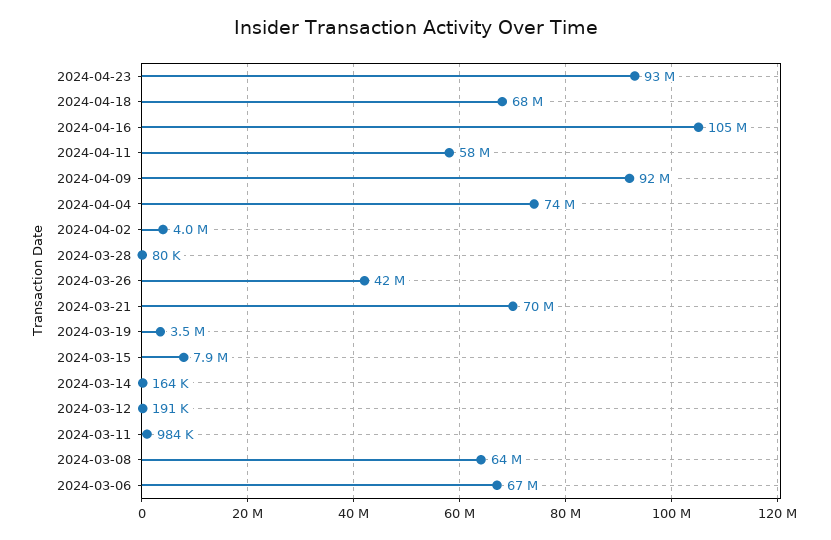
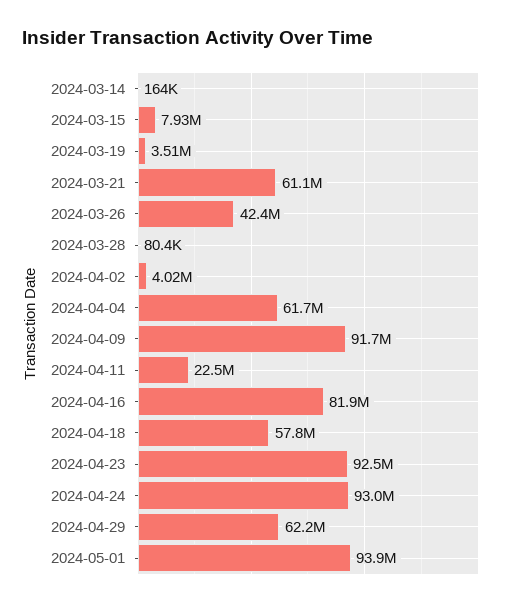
2024-04-18: 68000000 -> 57800000
2024-04-16: 105000000 -> 81900000
2024-04-11: 58000000 -> 22500000
2024-04-04: 74000000 -> 61700000
2024-03-21: 70000000 -> 61100000
2024-03-12: 191000 -> none
2024-03-11: 984000 -> none
2024-03-08: 64000000 -> none
2024-03-06: 67000000 -> none
2024-04-24: none -> 93000000
2024-04-29: none -> 62200000
2024-05-01: none -> 93900000

